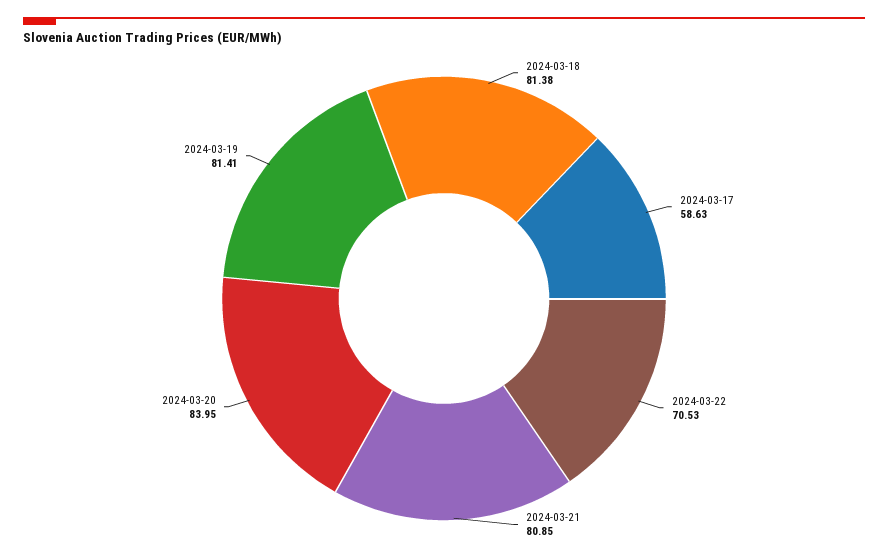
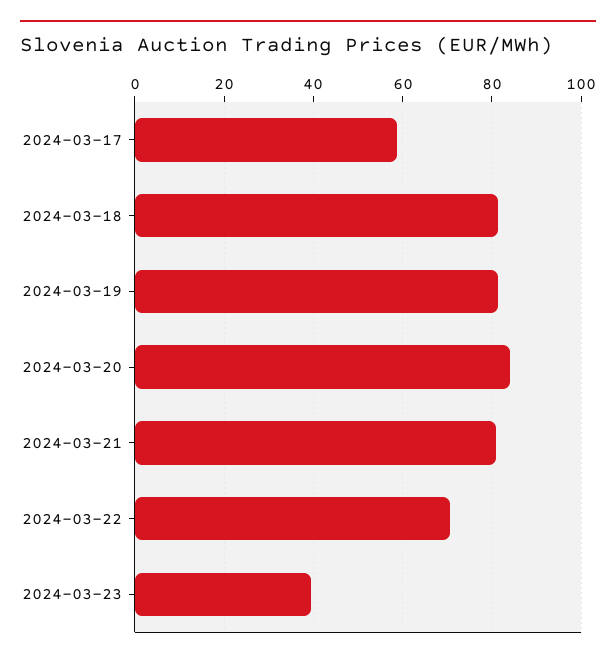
2024-03-23: none -> 40

